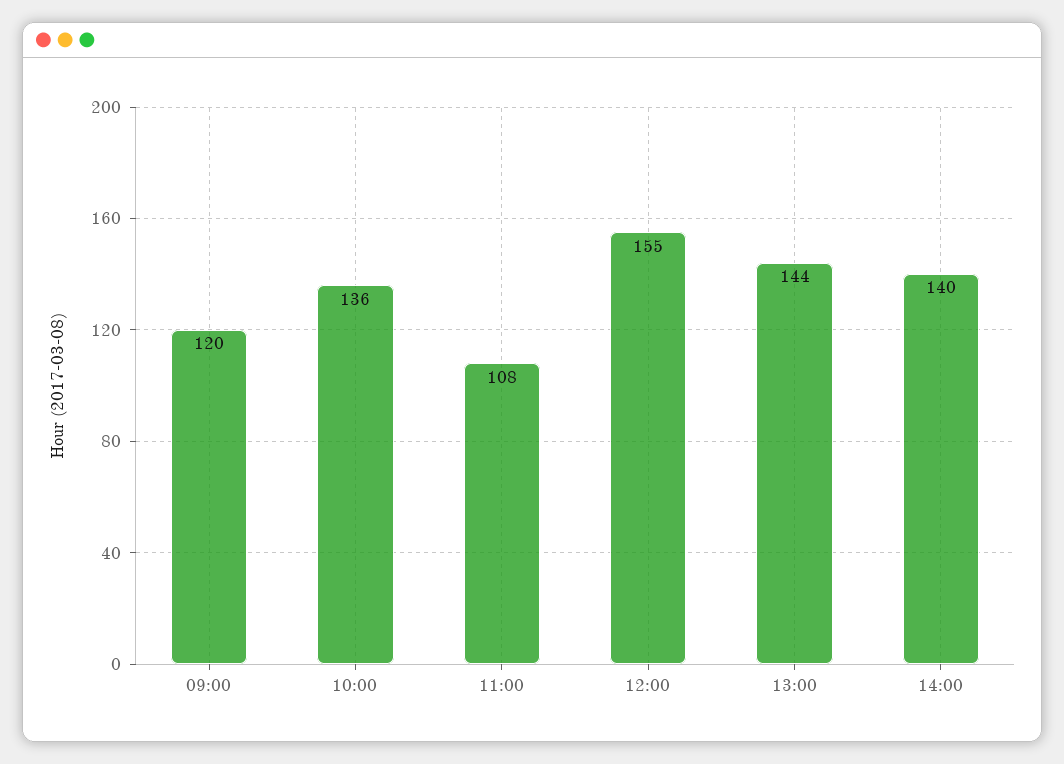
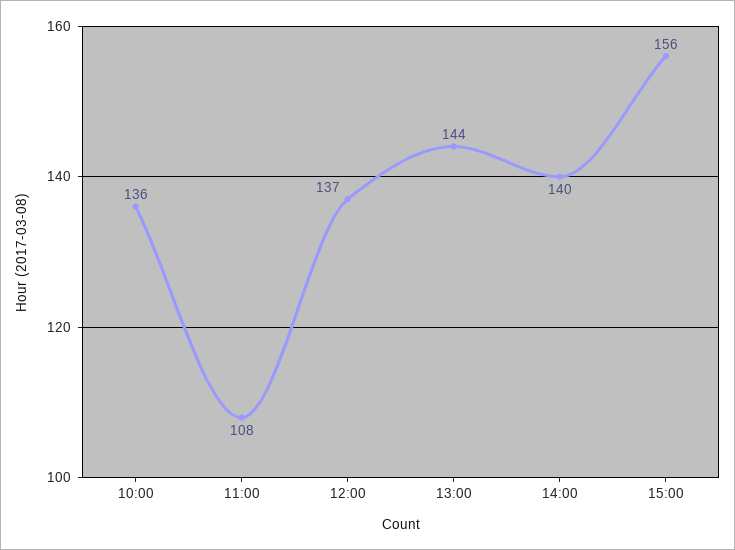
09:00: 120 -> none
12:00: 155 -> 137
15:00: none -> 156

